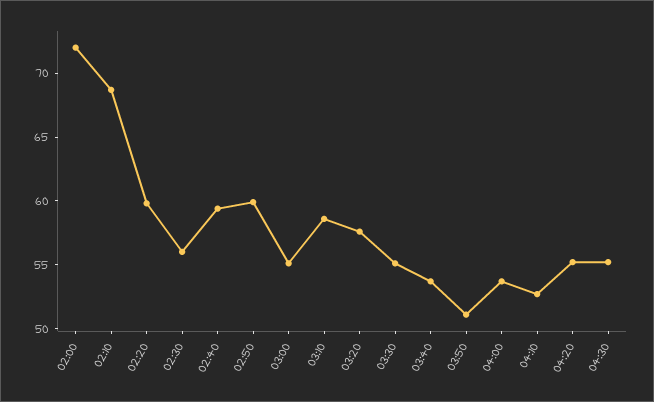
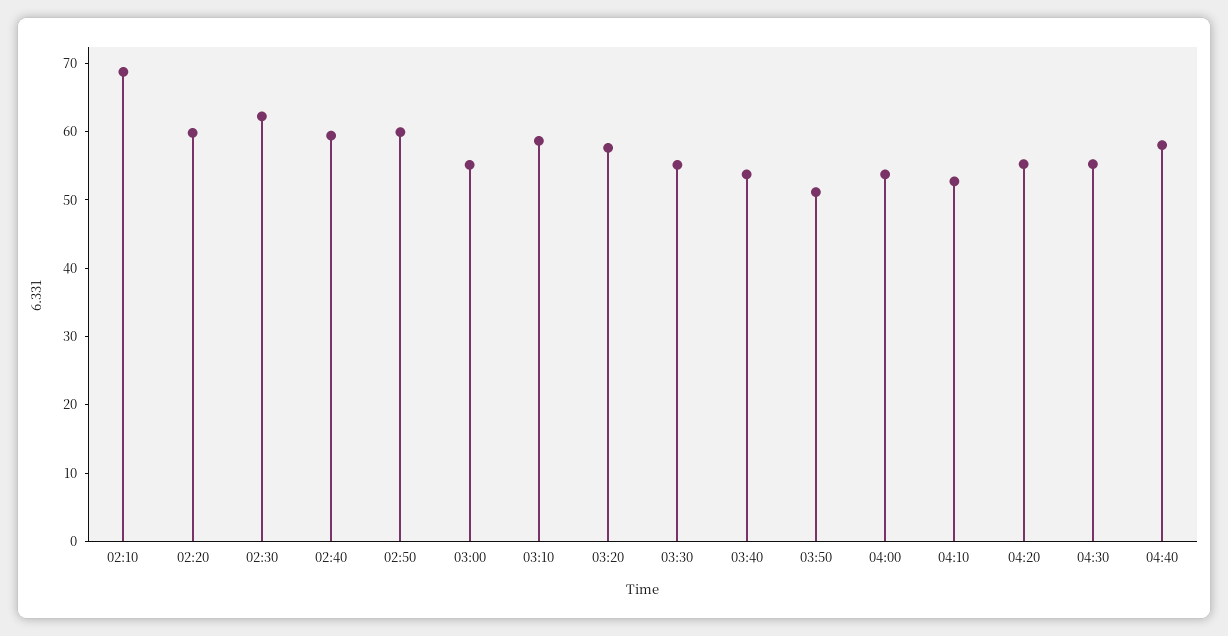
02:00: 72 -> none
02:30: 56 -> 62
04:40: none -> 58

